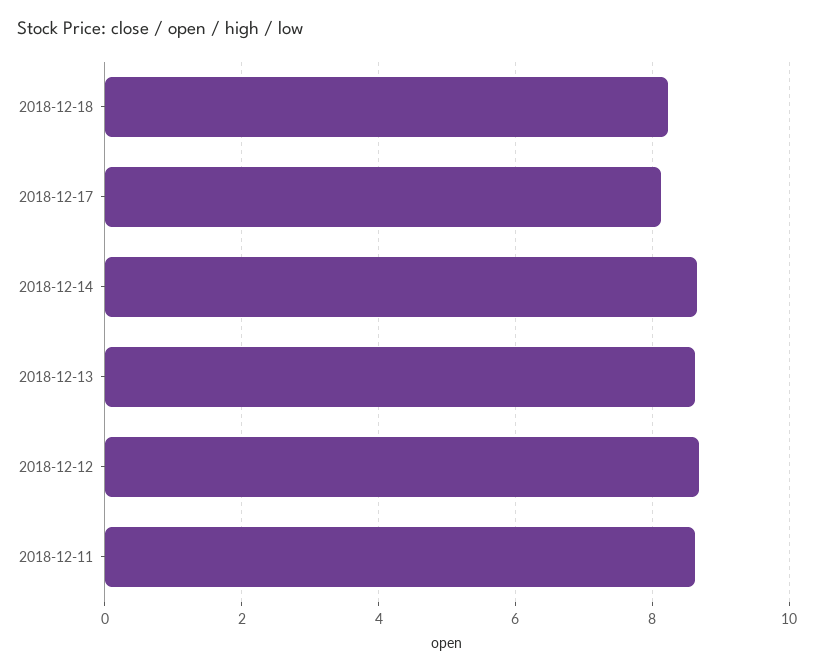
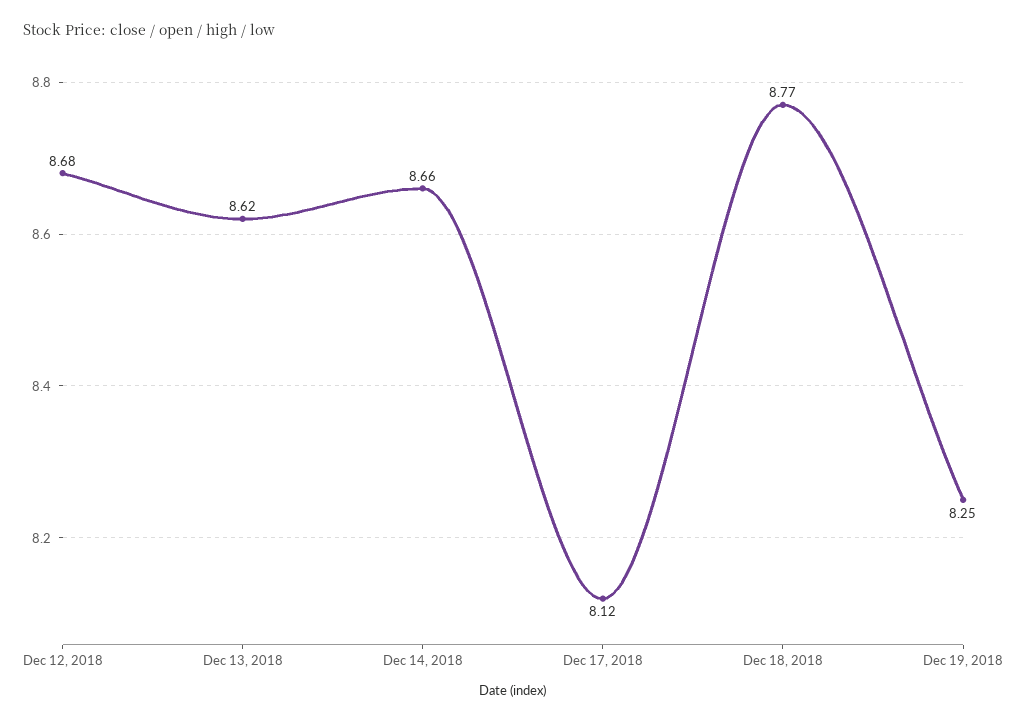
2018-12-18: 8.2 -> 8.77
2018-12-11: 8.6 -> none
Dec 19, 2018: none -> 8.25

